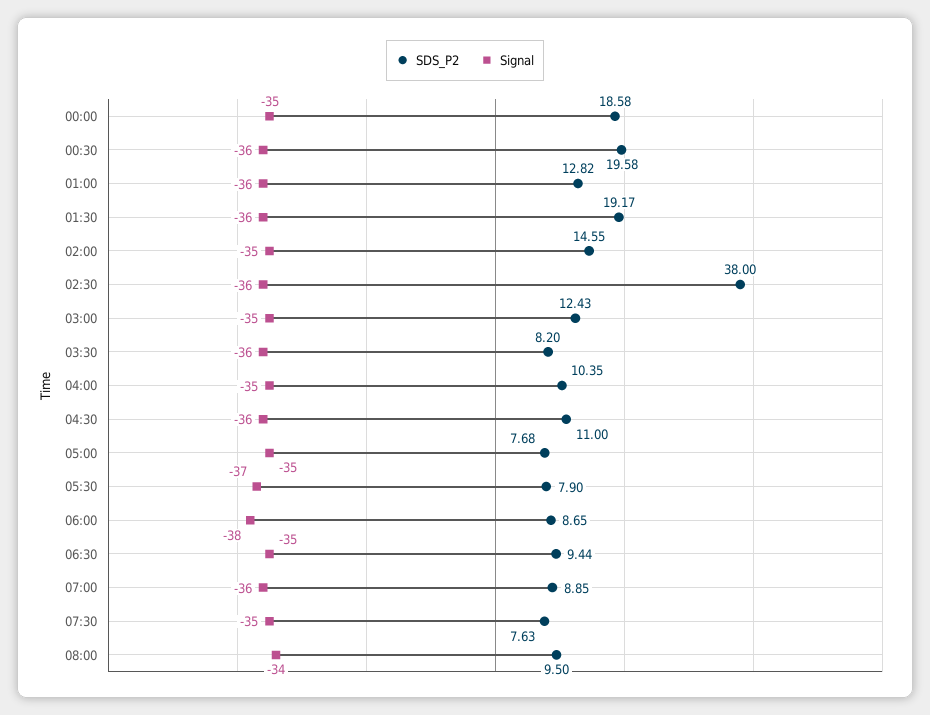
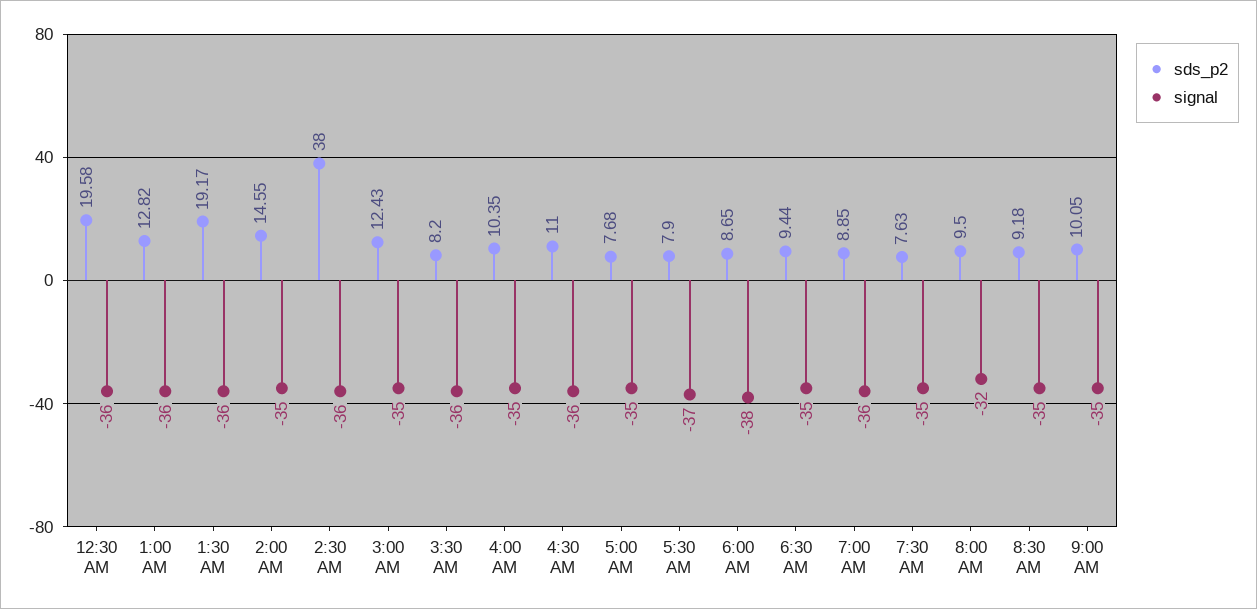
SDS_P2, 00:00: 18.58 -> none
Signal, 00:00: -35 -> none
Signal, 08:00: -34 -> -32
SDS_P2, 8:30 AM: none -> 9.18
Signal, 8:30 AM: none -> -35
SDS_P2, 9:00 AM: none -> 10.05
Signal, 9:00 AM: none -> -35

